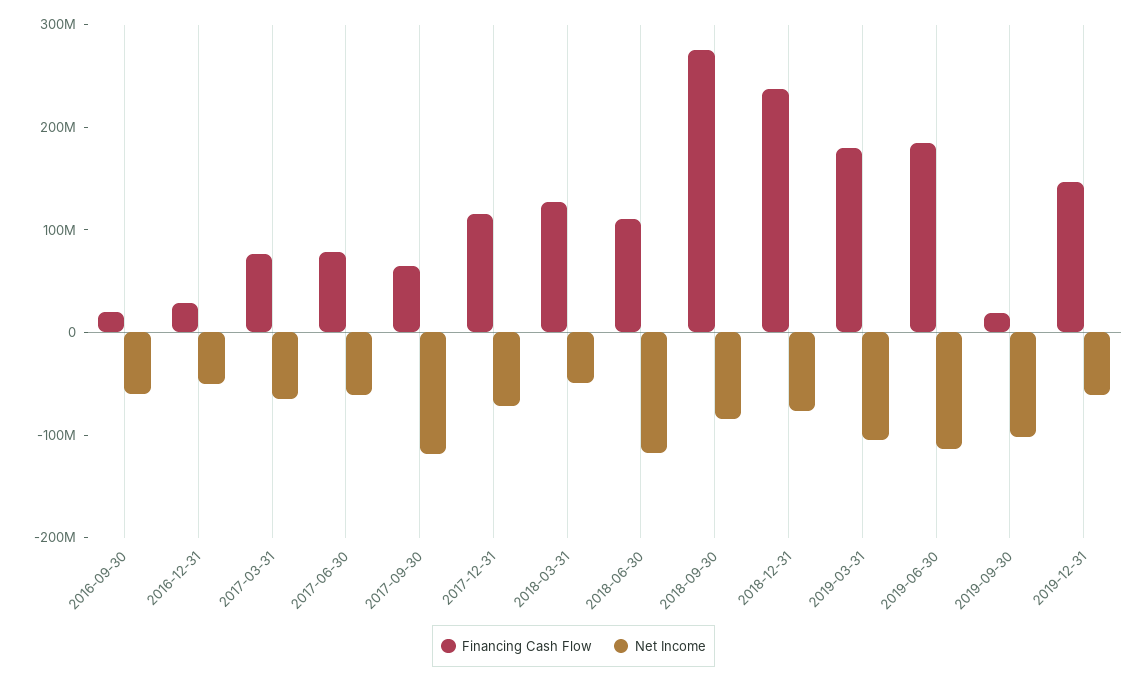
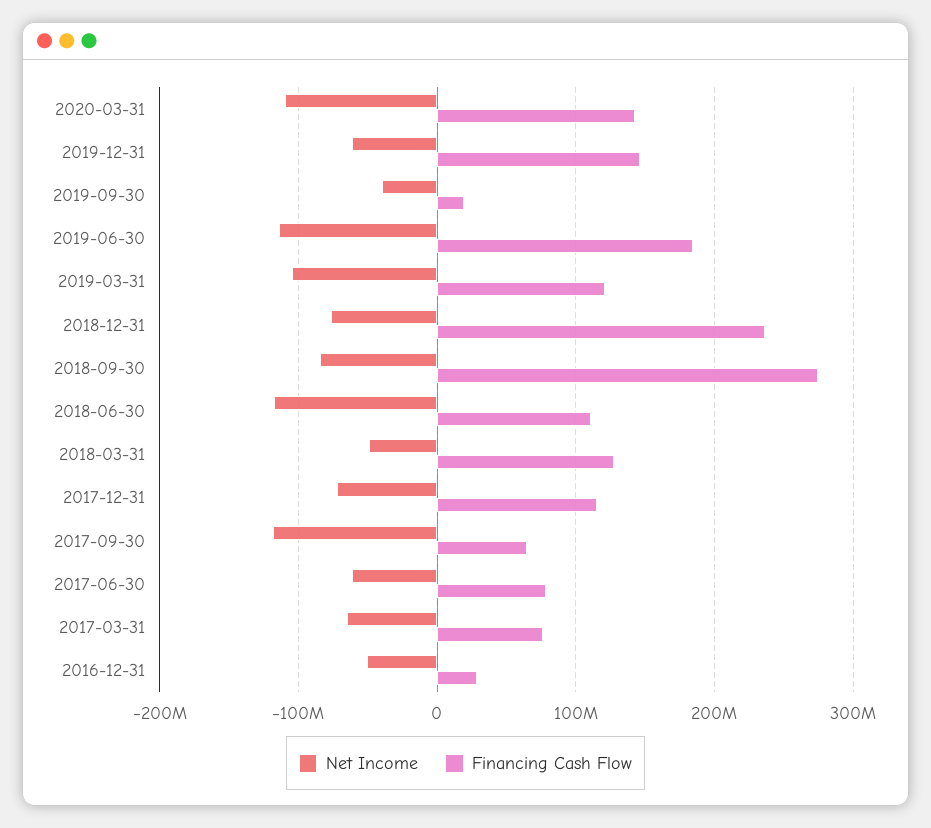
Financing Cash Flow, 2016-09-30: 20000000 -> none
Net Income, 2016-09-30: -60000000 -> none
Financing Cash Flow, 2019-03-31: 180000000 -> 120000000
Net Income, 2019-09-30: -100000000 -> -40000000
Net Income, 2020-03-31: none -> -110000000
Financing Cash Flow, 2020-03-31: none -> 140000000

